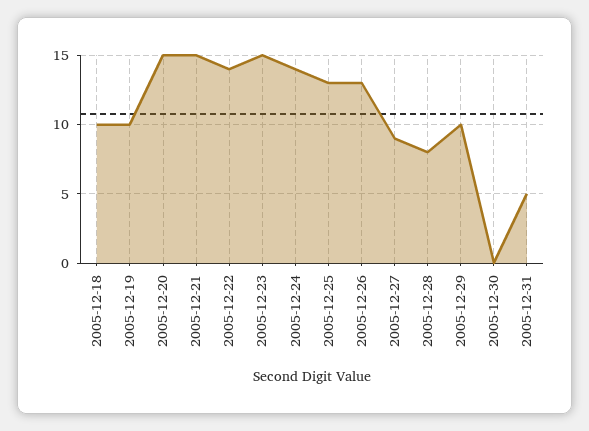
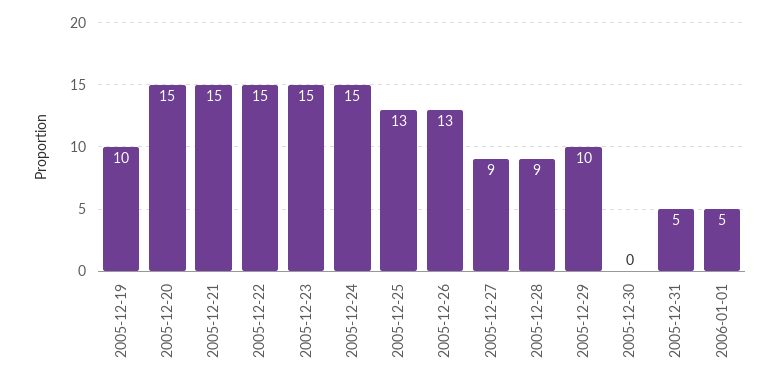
2005-12-18: 10 -> none
2005-12-22: 14 -> 15
2005-12-24: 14 -> 15
2005-12-28: 8 -> 9
2006-01-01: none -> 5

